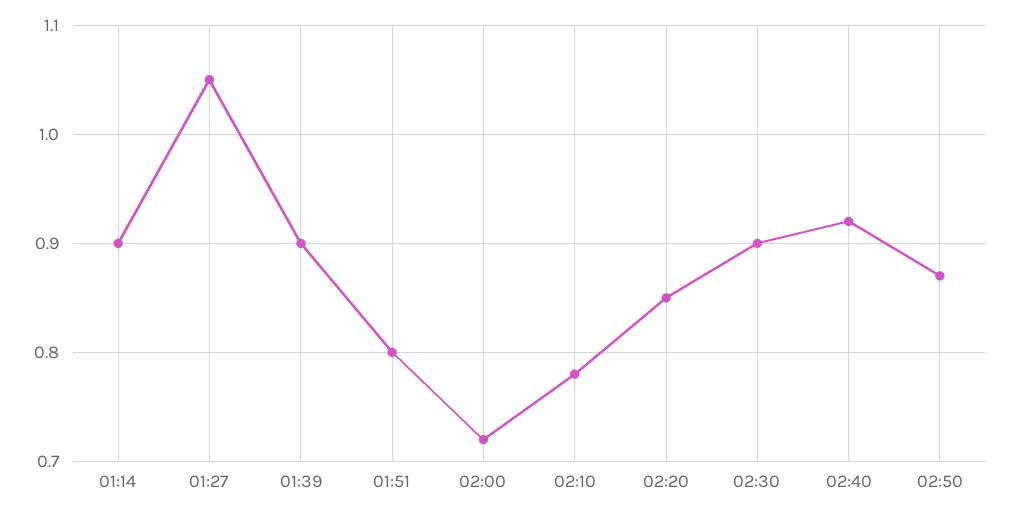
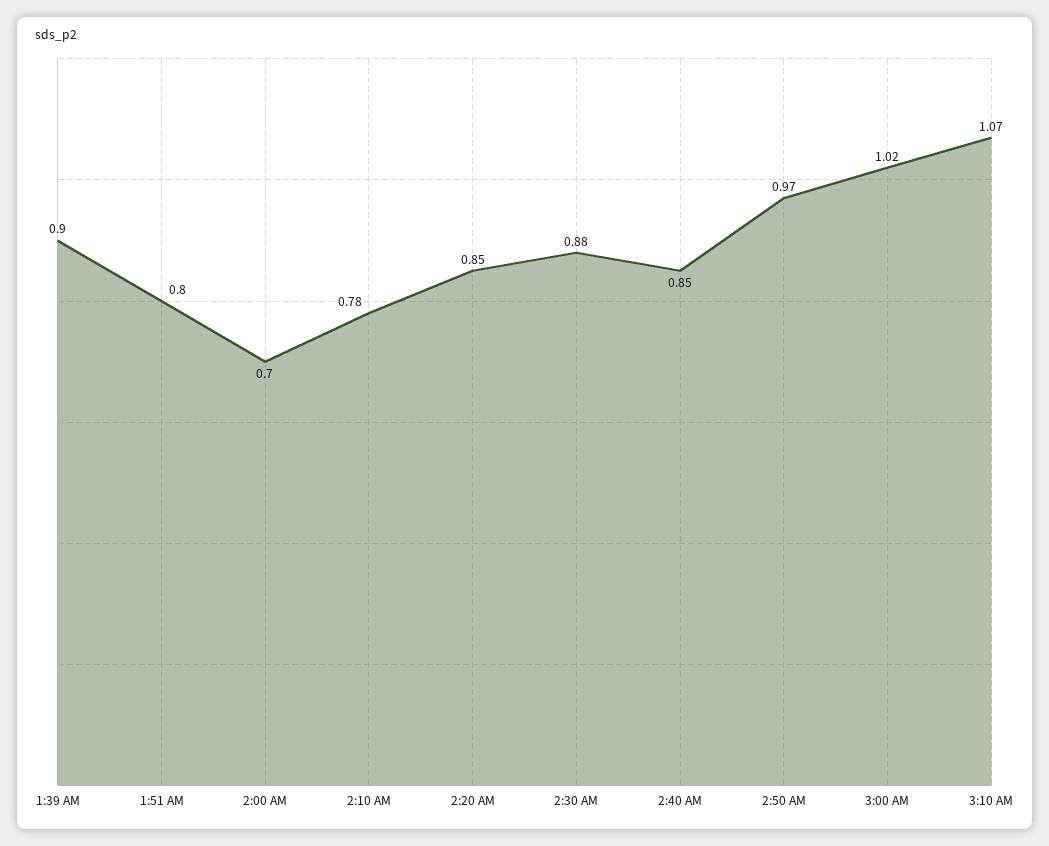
01:14: 0.9 -> none
01:27: 1.05 -> none
02:00: 0.72 -> 0.7
02:30: 0.9 -> 0.88
02:40: 0.92 -> 0.85
02:50: 0.87 -> 0.97
3:00 AM: none -> 1.02
3:10 AM: none -> 1.07

